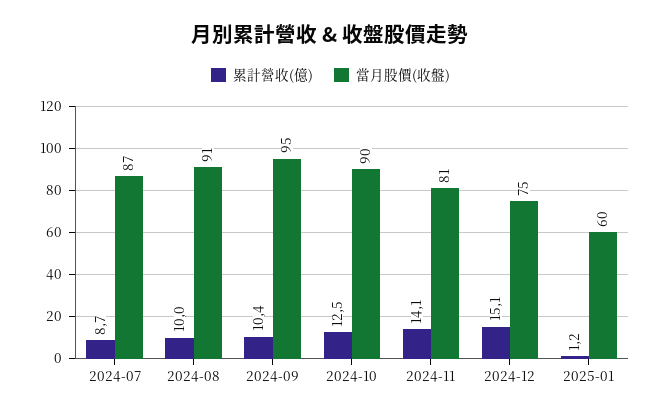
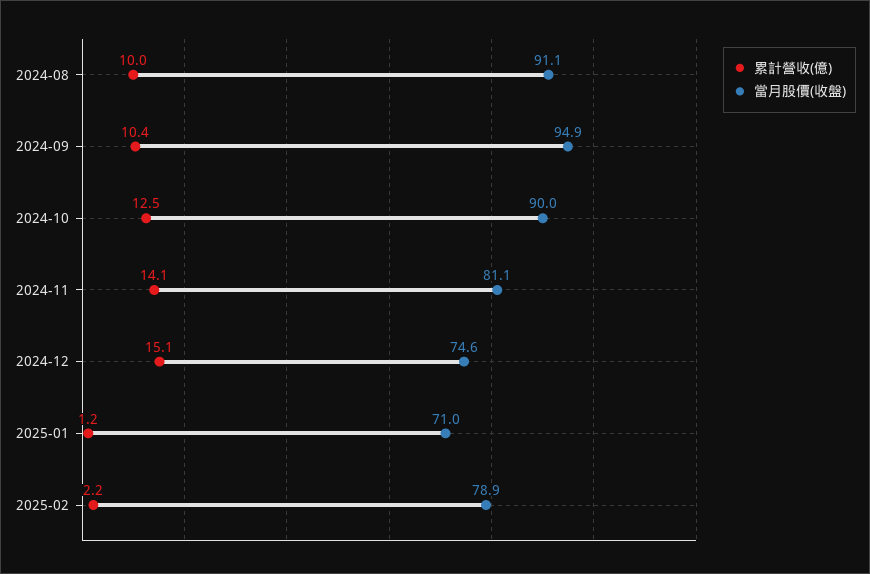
累計營收(億), 2024-07: 8.7 -> none
當月股價(收盤), 2024-07: 87 -> none
當月股價(收盤), 2025-01: 60 -> 71
累計營收(億), 2025-02: none -> 2.2
當月股價(收盤), 2025-02: none -> 78.9

